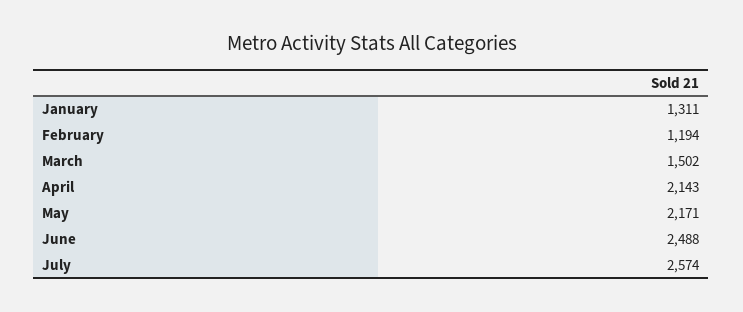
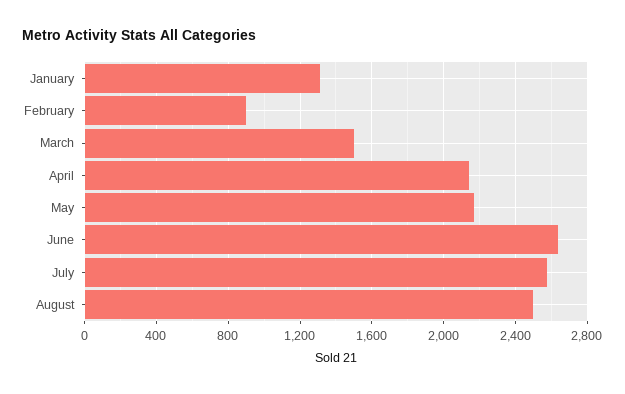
February: 1194 -> 900
June: 2488 -> 2650
August: none -> 2500

